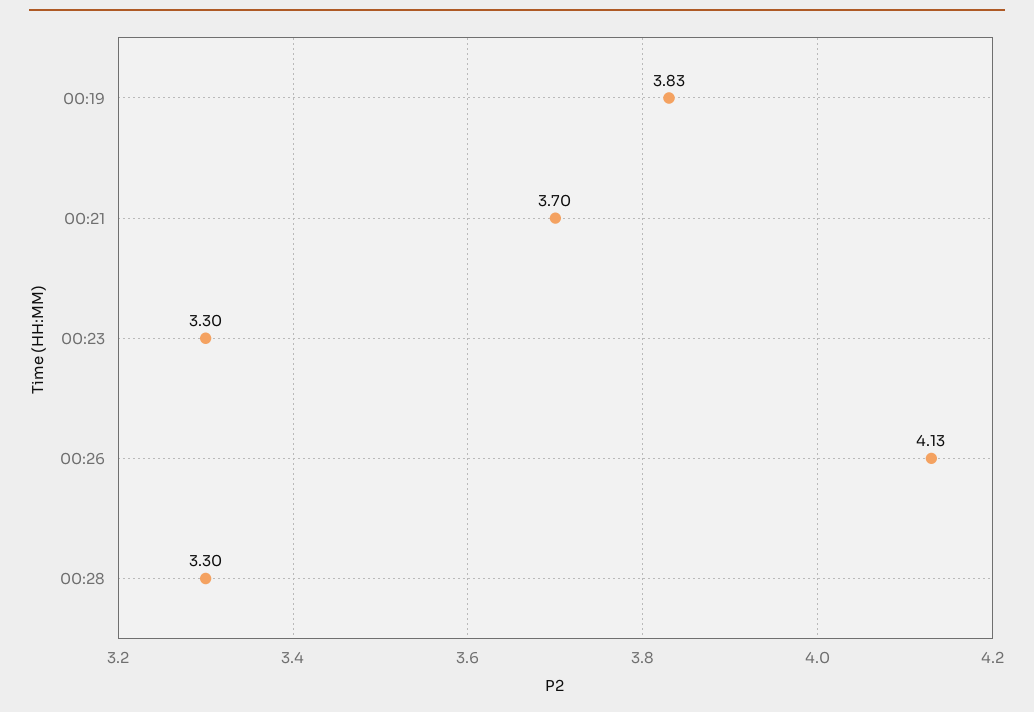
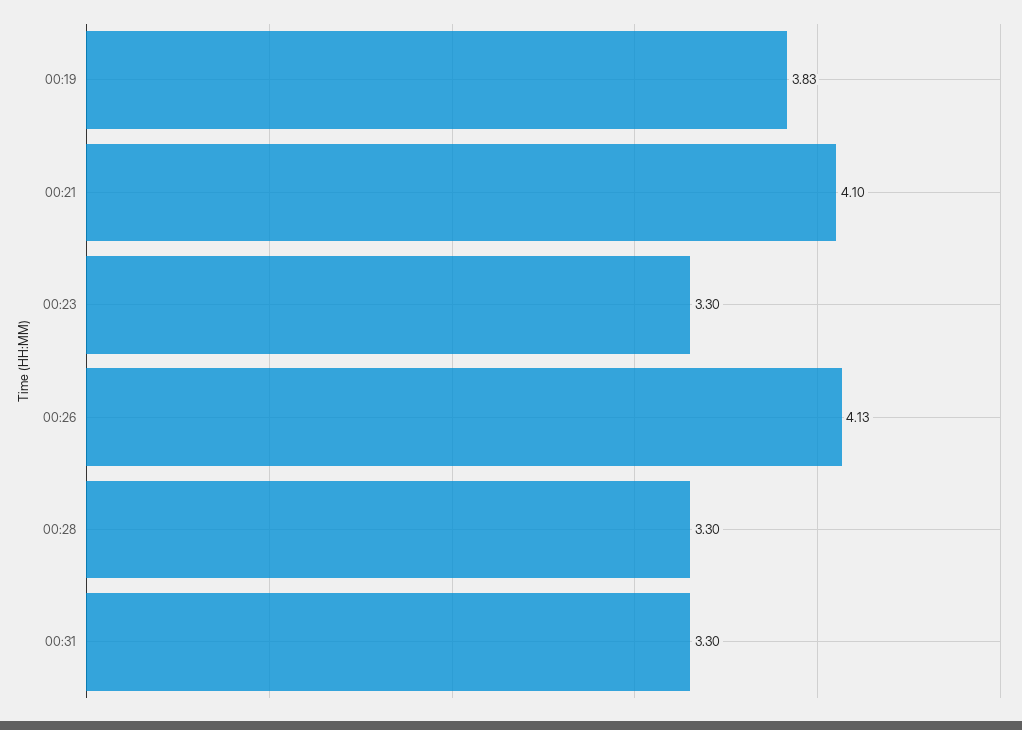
00:21: 3.7 -> 4.1
00:31: none -> 3.3

